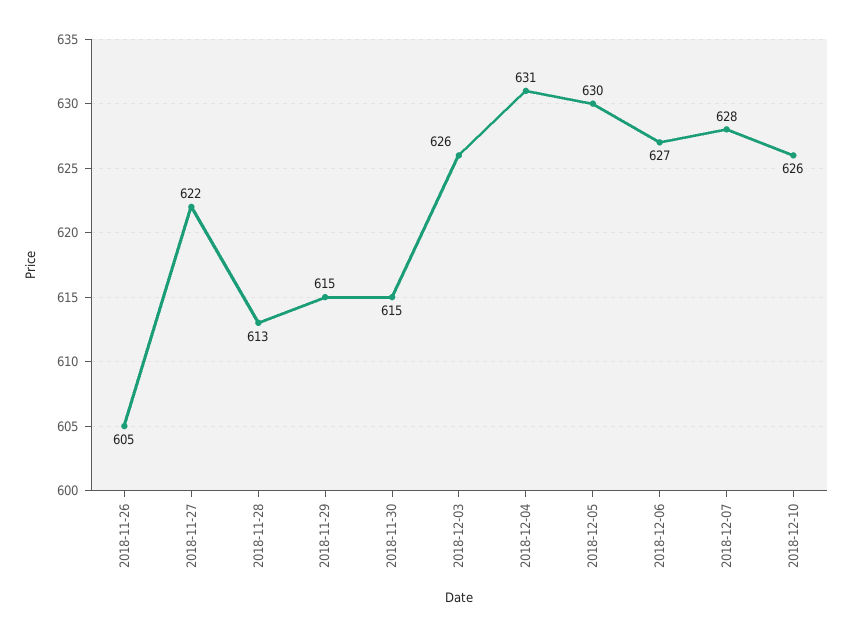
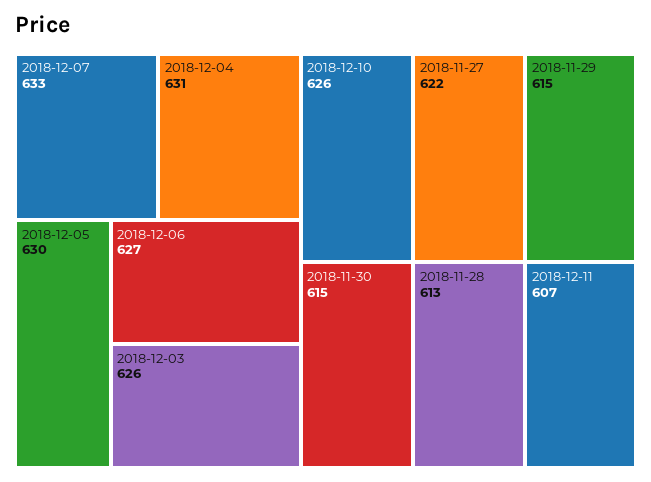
2018-11-26: 605 -> none
2018-12-07: 628 -> 633
2018-12-11: none -> 607

